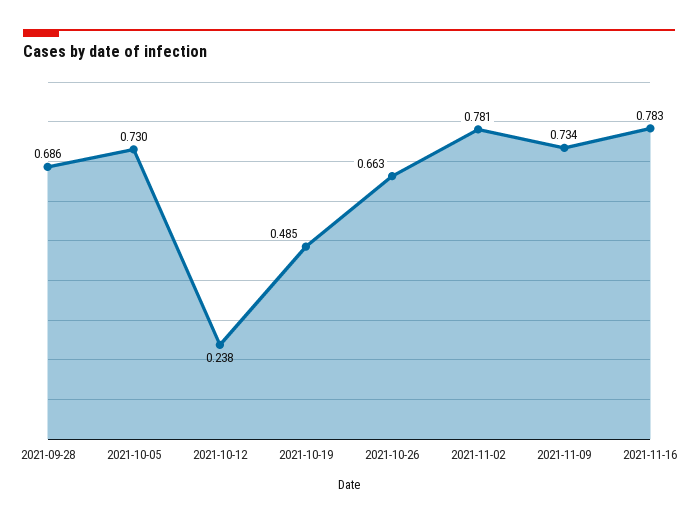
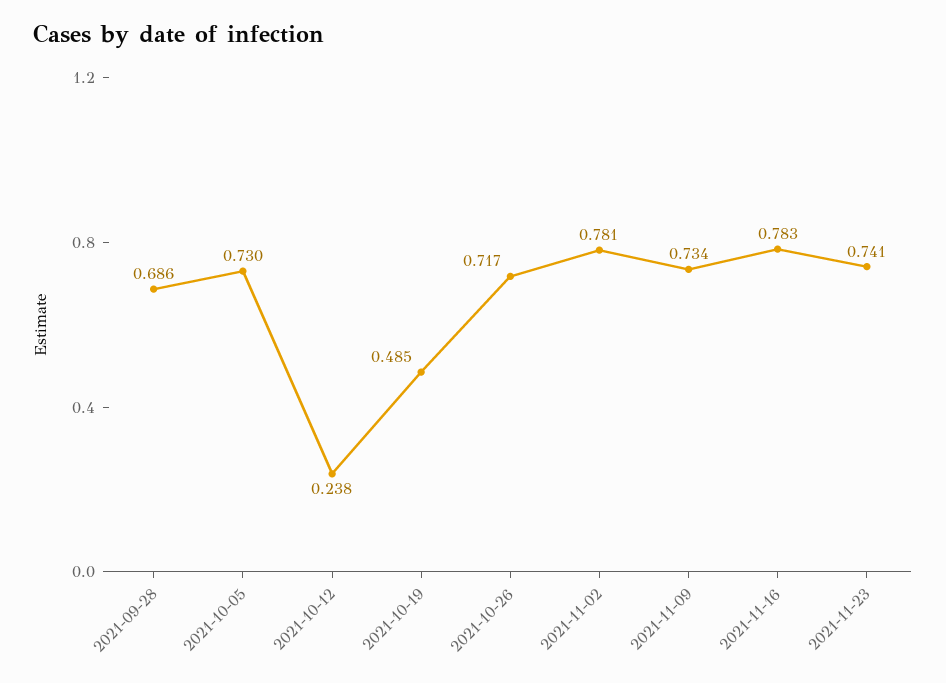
2021-10-26: 0.663 -> 0.717
2021-11-23: none -> 0.741

